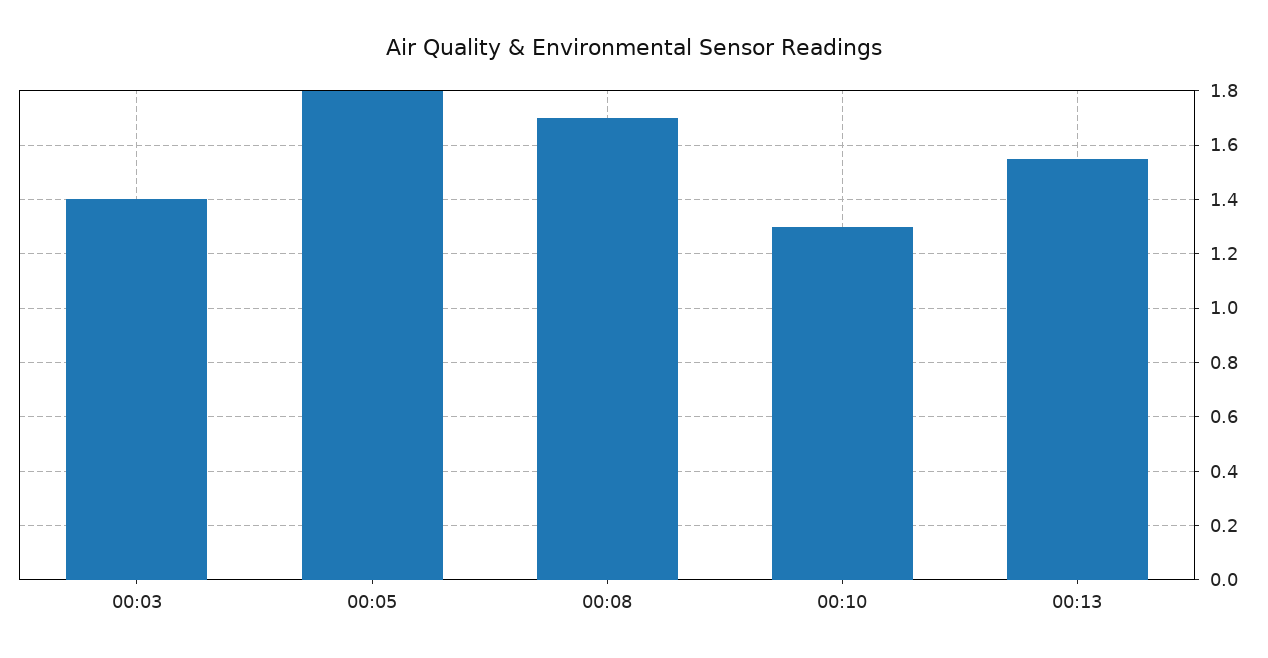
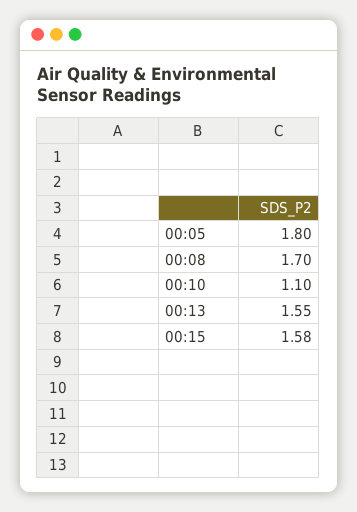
00:03: 1.4 -> none
00:10: 1.3 -> 1.1
00:15: none -> 1.58

